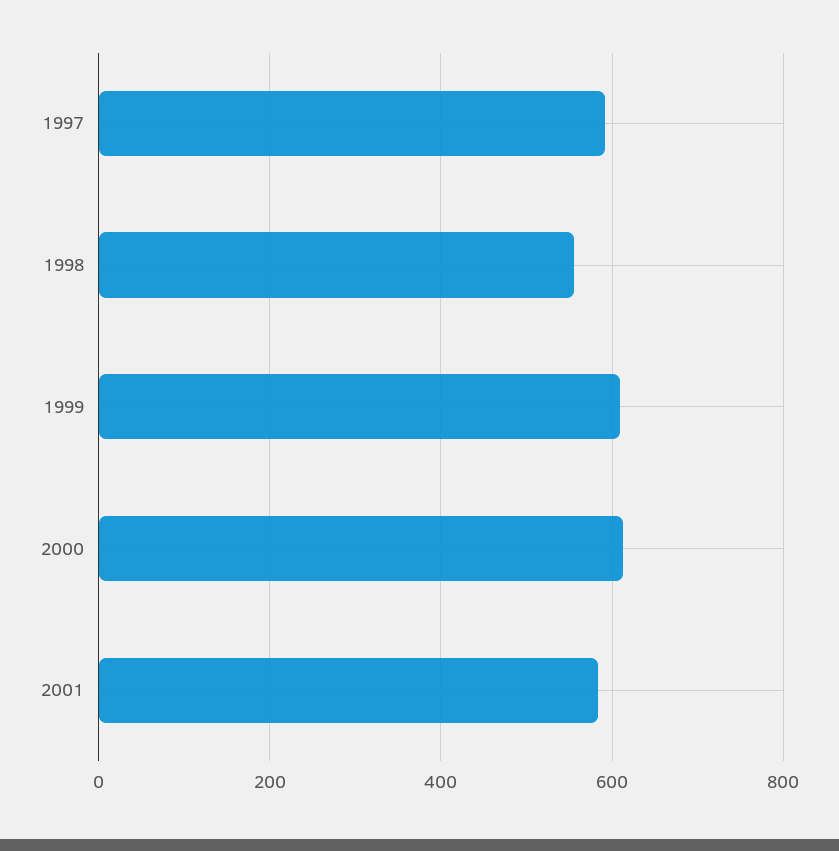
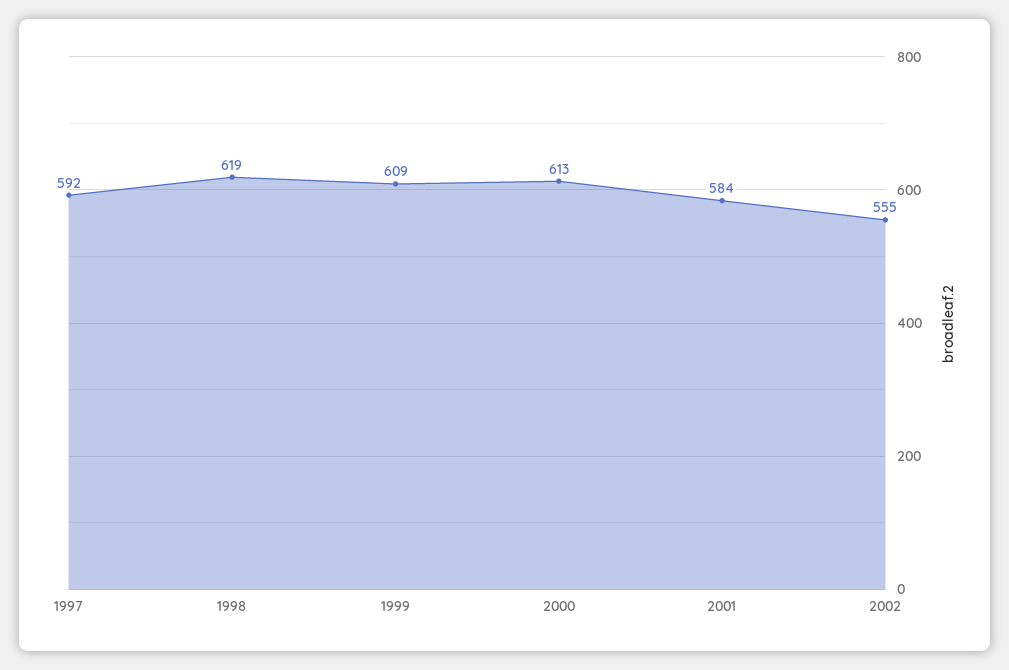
1998: 560 -> 619
2002: none -> 555

